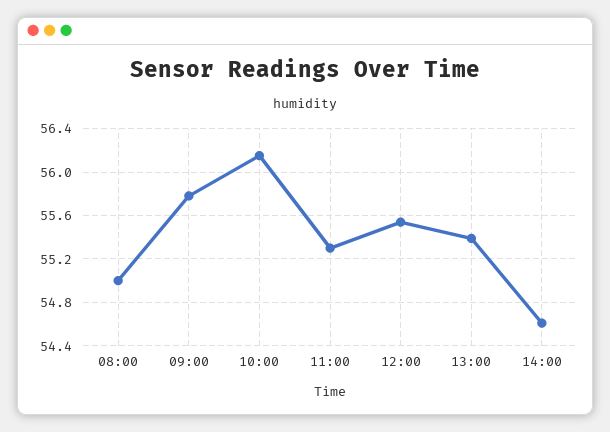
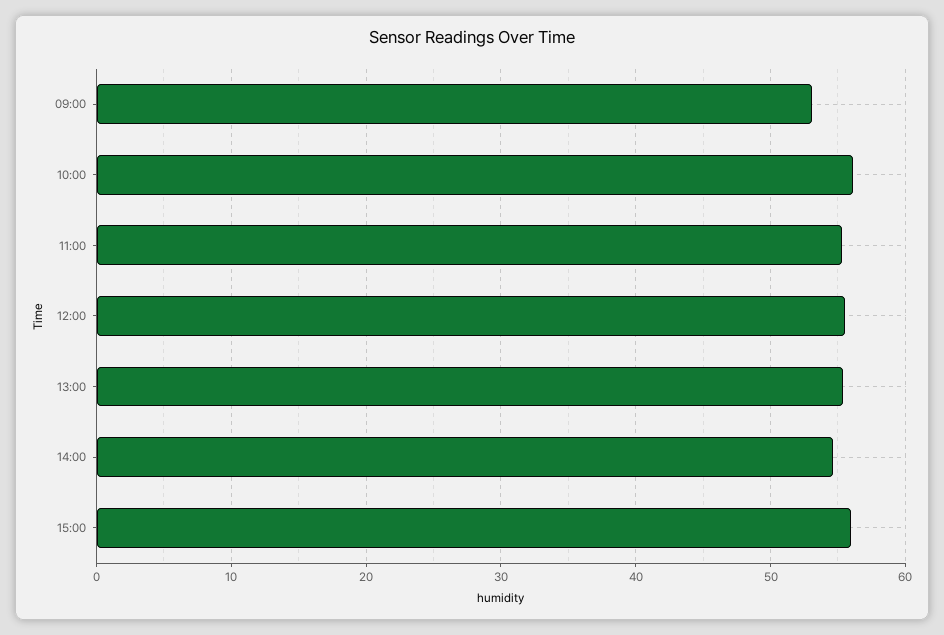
08:00: 55 -> none
09:00: 55.8 -> 53
15:00: none -> 56

